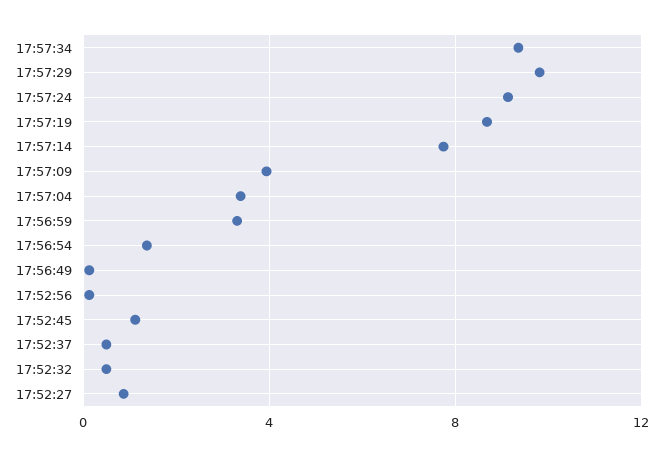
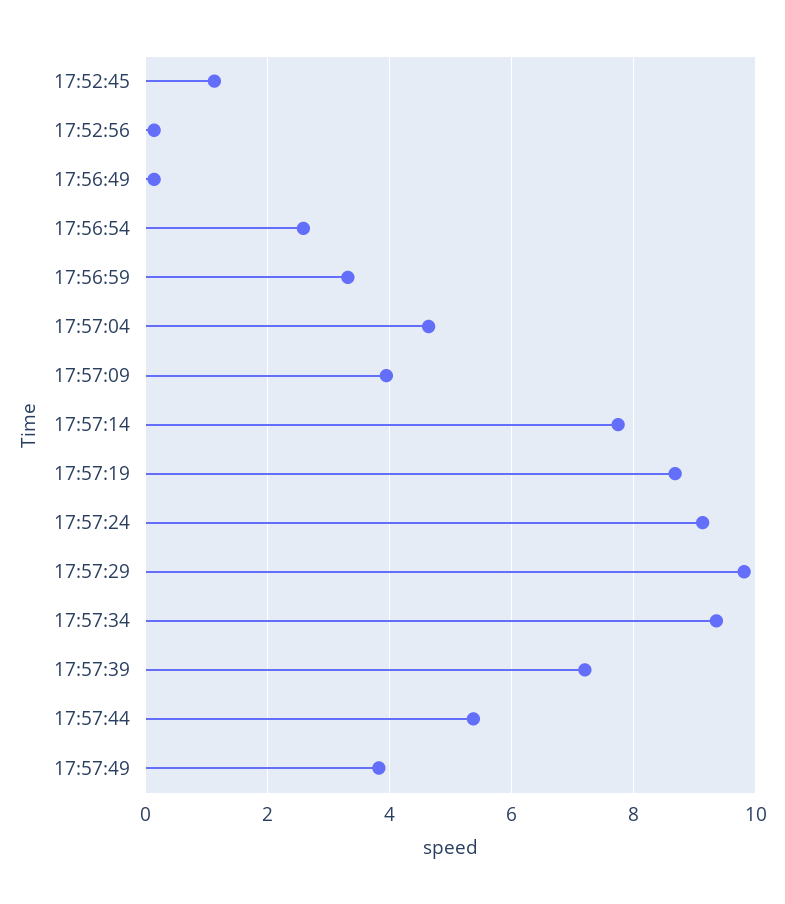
17:57:04: 3.5 -> 4.6
17:56:54: 1.5 -> 2.6
17:52:37: 0.5 -> none
17:52:32: 0.5 -> none
17:52:27: 1 -> none
17:57:39: none -> 7.2
17:57:44: none -> 5.4
17:57:49: none -> 3.8

